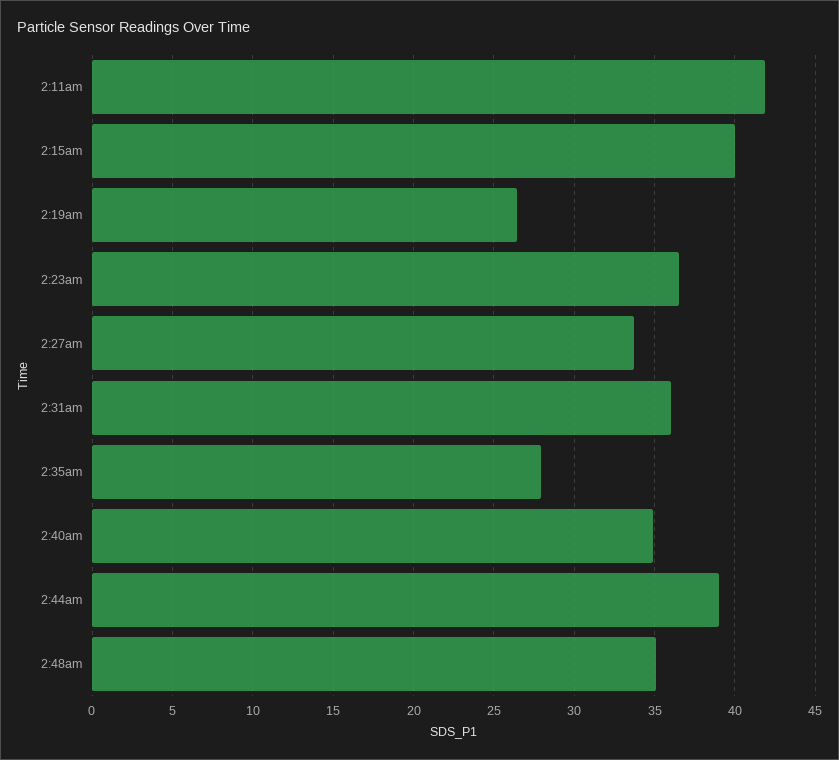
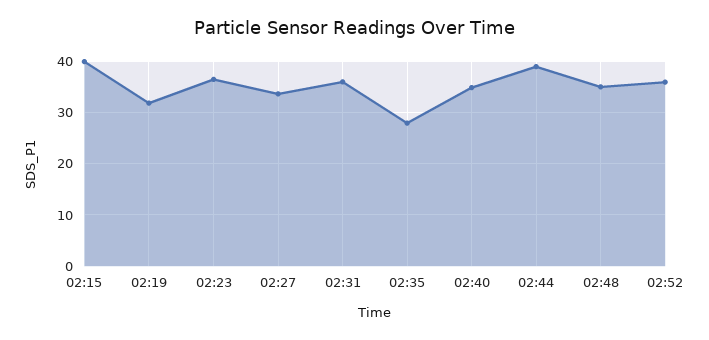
2:11am: 42 -> none
2:19am: 26.5 -> 32
02:52: none -> 36

